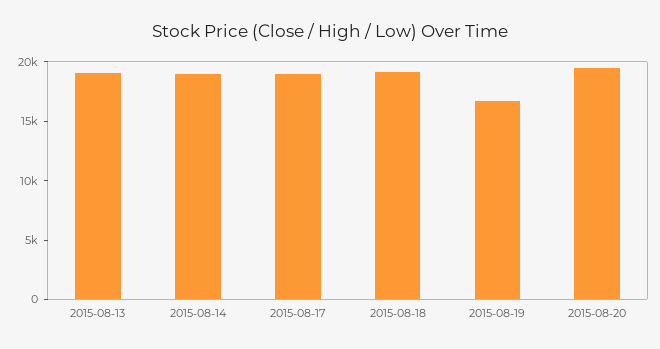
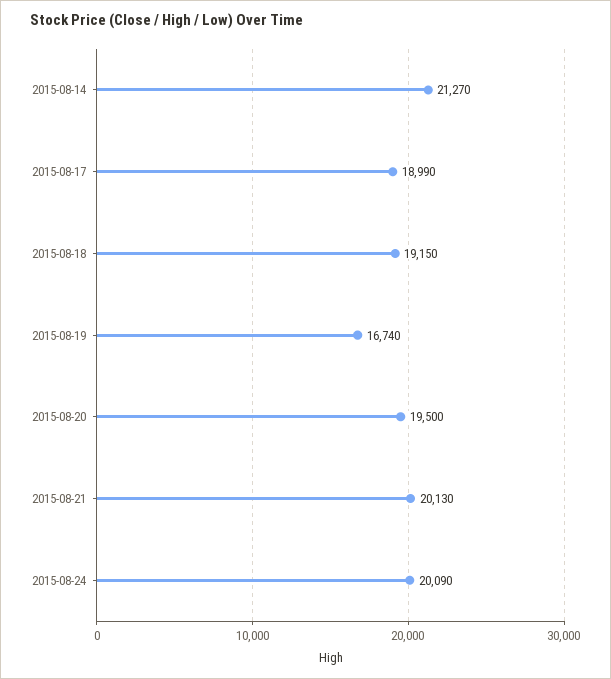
2015-08-13: 19000 -> none
2015-08-14: 19000 -> 21270
2015-08-21: none -> 20130
2015-08-24: none -> 20090

